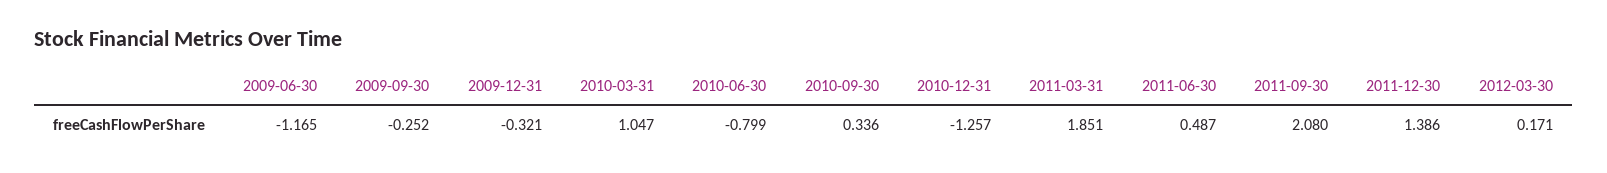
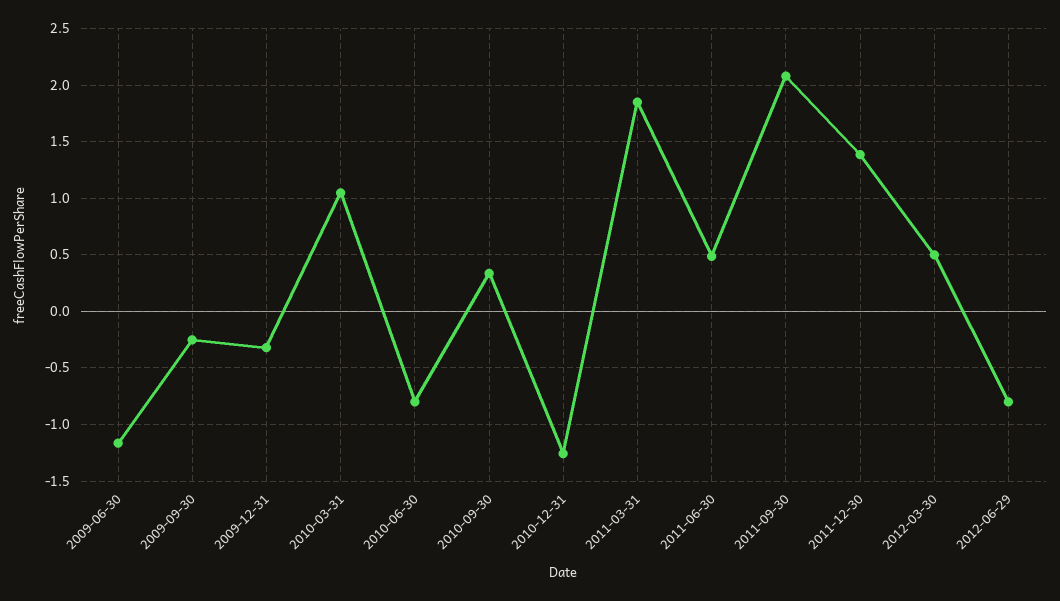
2012-03-30: 0.171 -> 0.5
2012-06-29: none -> -0.8

